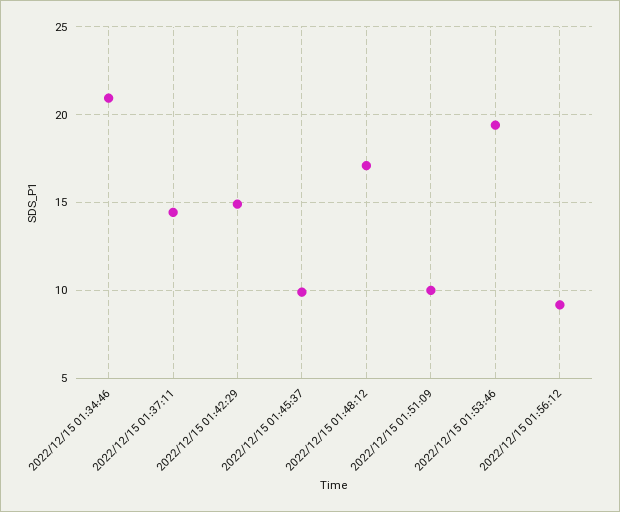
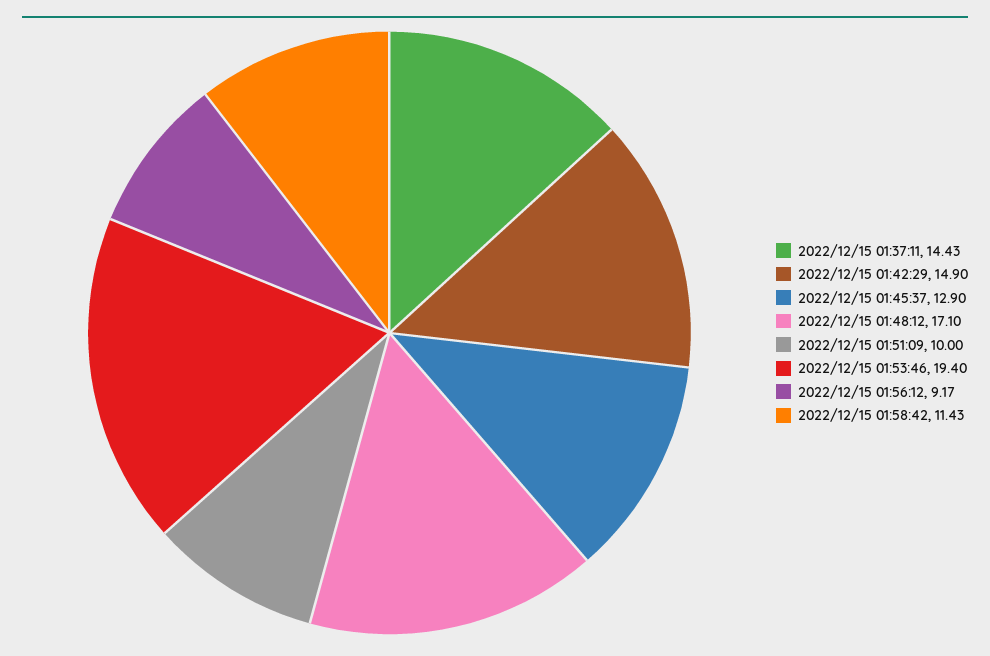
2022/12/15 01:34:46: 21 -> none
2022/12/15 01:45:37: 10 -> 12.9
2022/12/15 01:58:42: none -> 11.43

